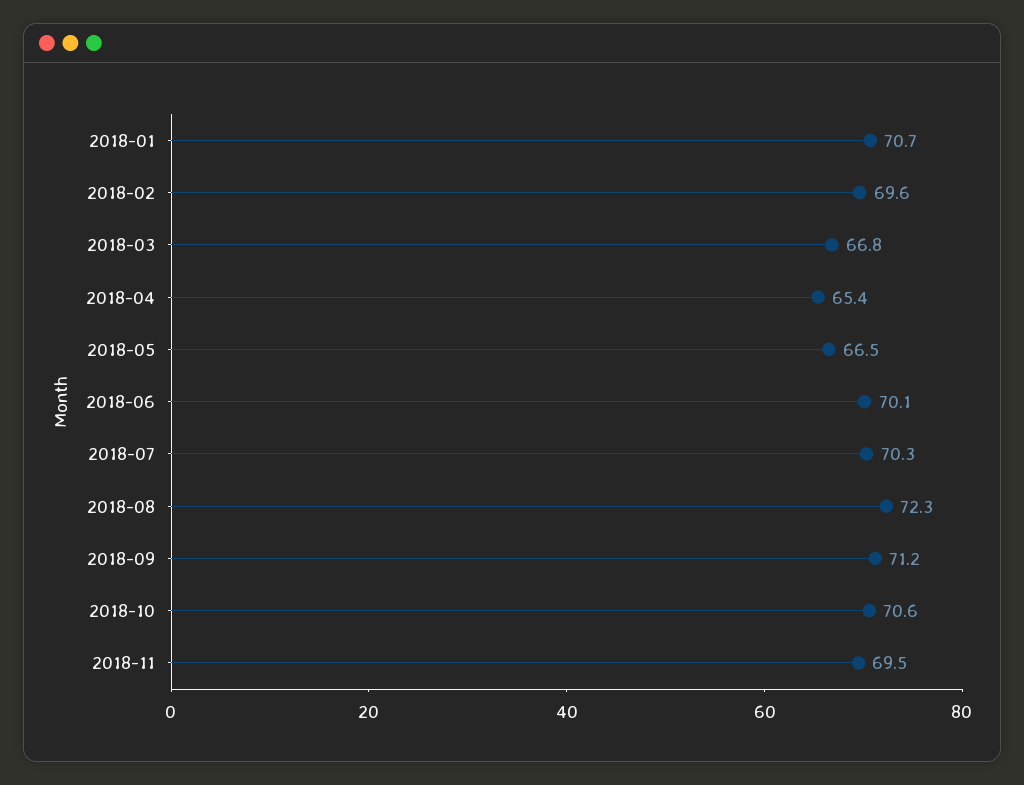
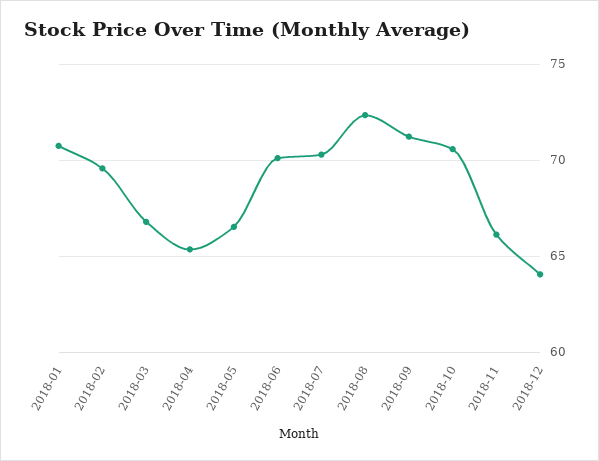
2018-11: 69.5 -> 66
2018-12: none -> 64

